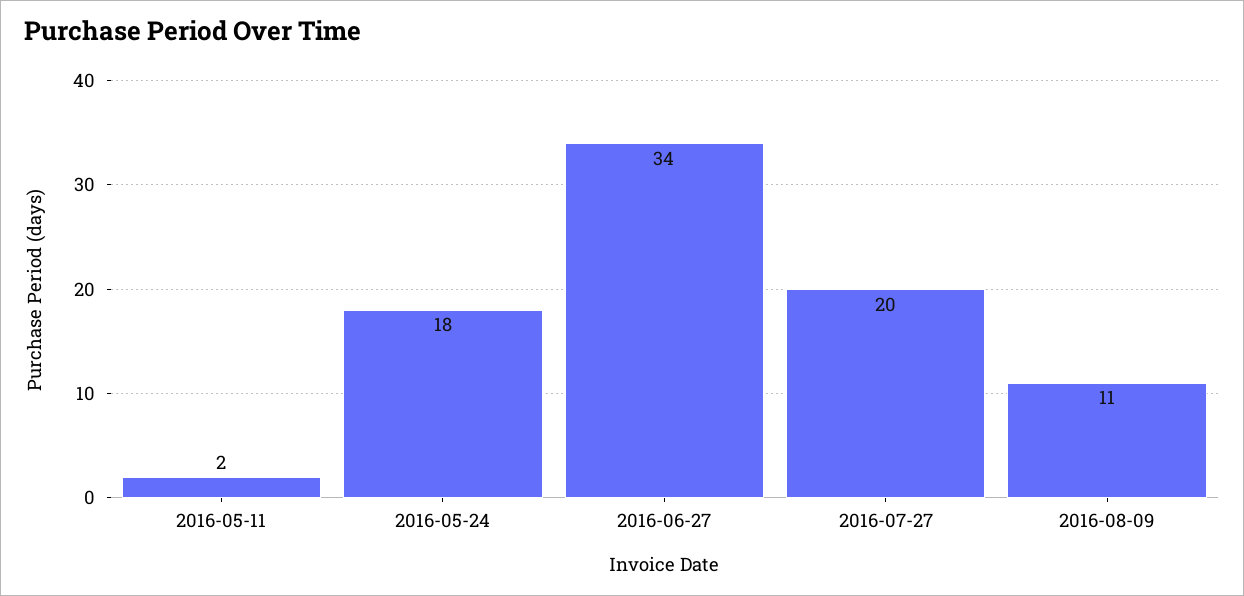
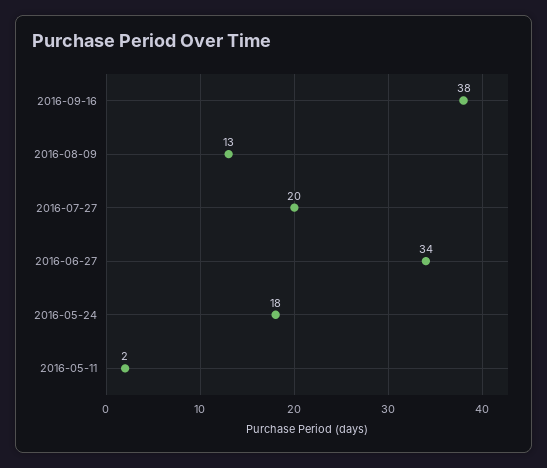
2016-08-09: 11 -> 13
2016-09-16: none -> 38

